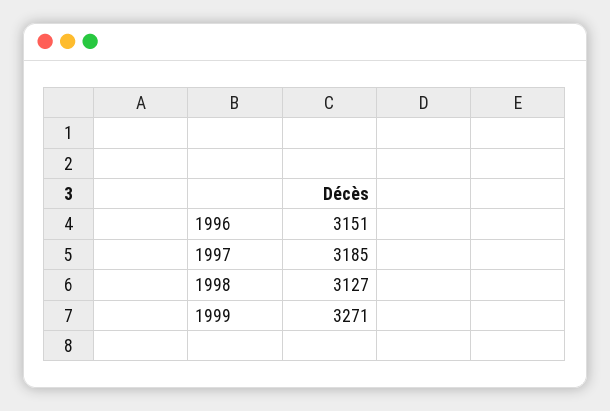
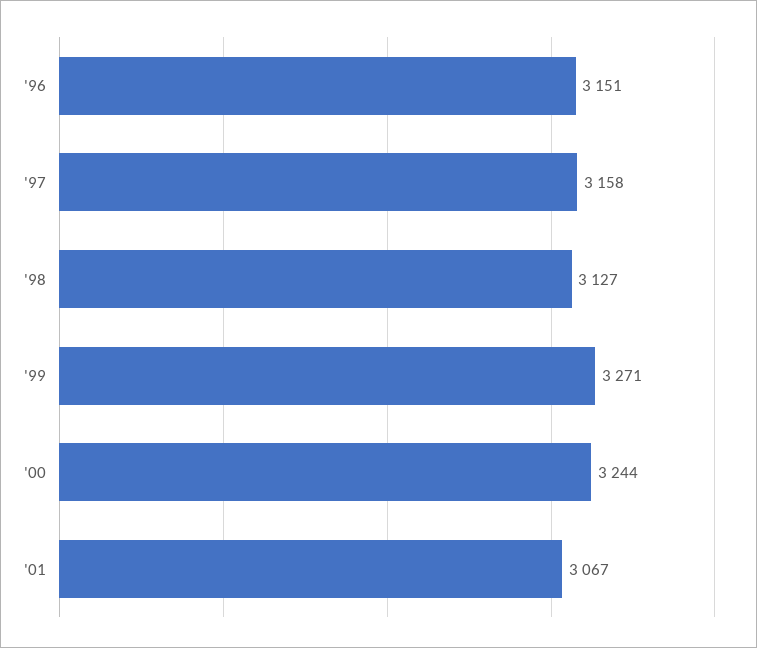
1997: 3185 -> 3158
'00: none -> 3244
'01: none -> 3067

